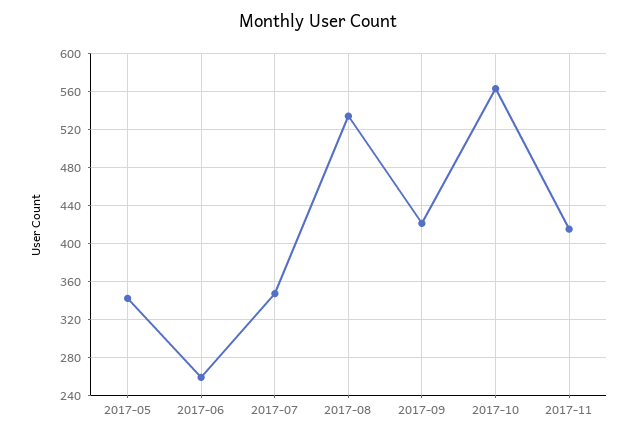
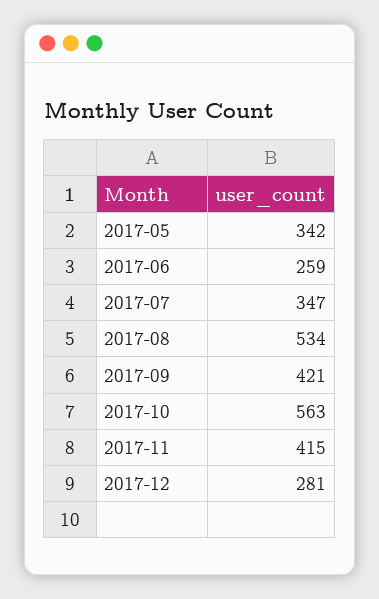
2017-12: none -> 281

